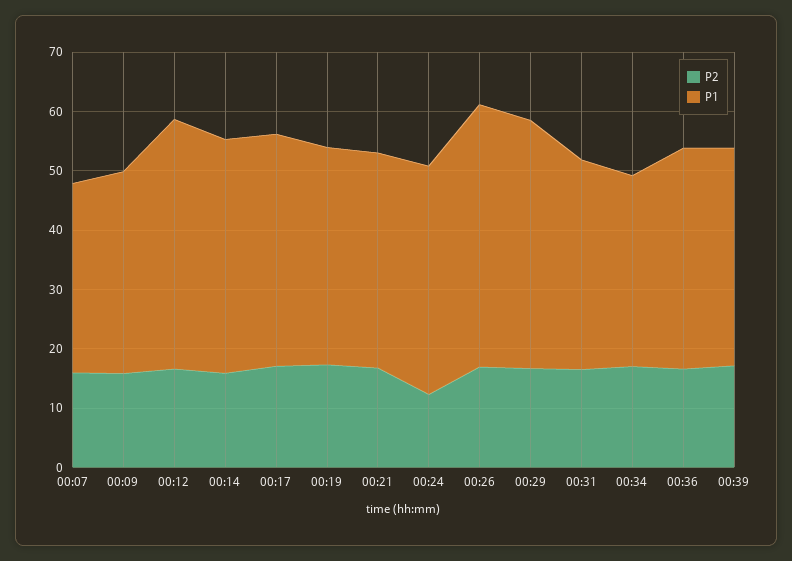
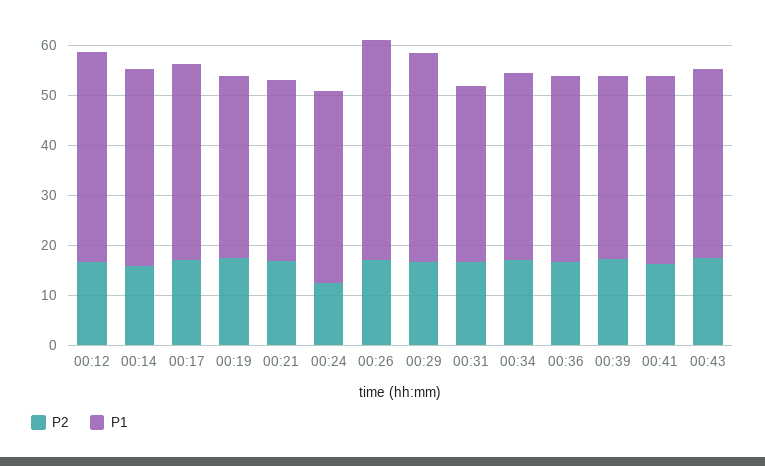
P2, 00:07: 16 -> none
P1, 00:07: 32 -> none
P2, 00:09: 16 -> none
P1, 00:09: 34 -> none
P1, 00:34: 32 -> 38
P2, 00:41: none -> 16
P1, 00:41: none -> 38
P2, 00:43: none -> 18
P1, 00:43: none -> 38

